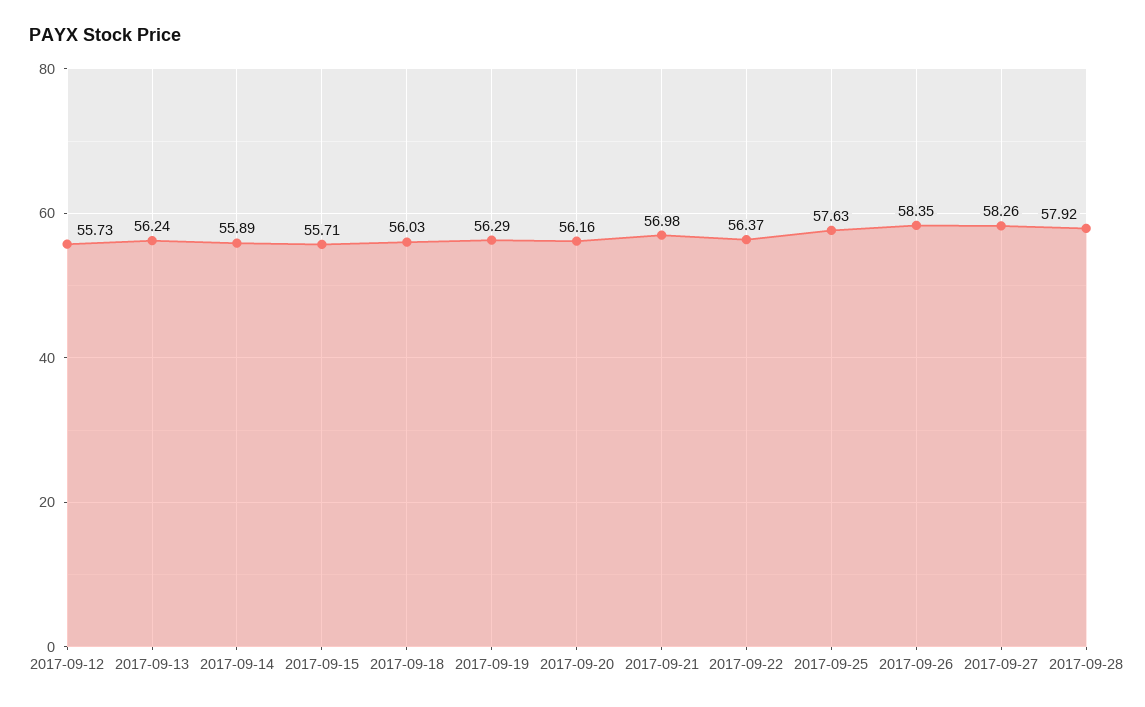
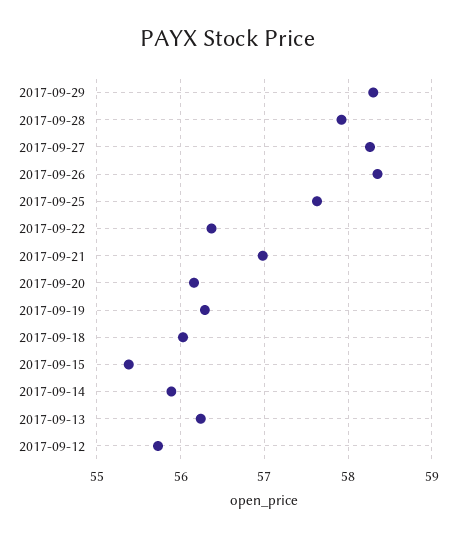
2017-09-15: 55.71 -> 55.4
2017-09-29: none -> 58.3

